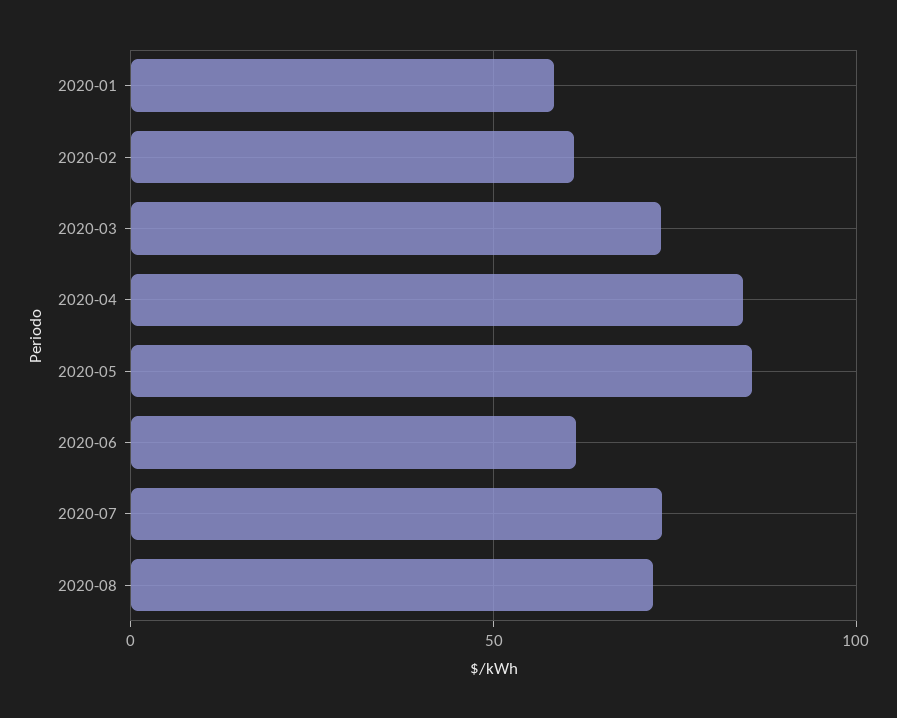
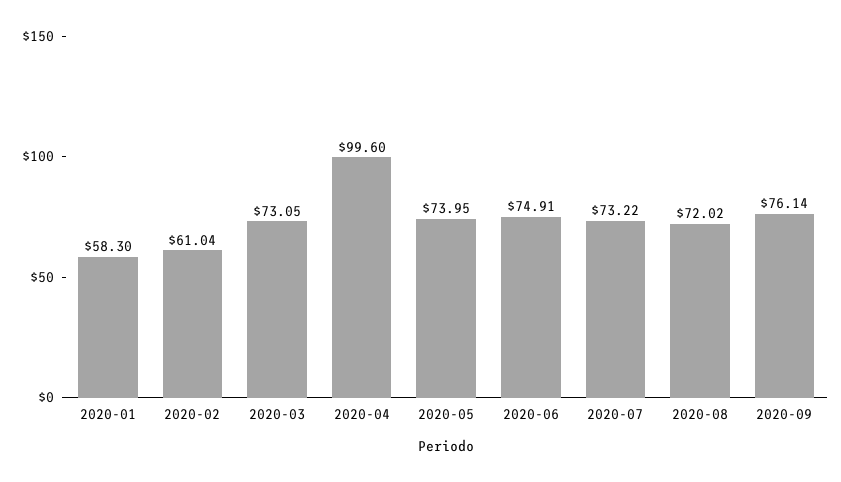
2020-04: 85 -> 99.6
2020-05: 85 -> 73.95
2020-06: 60 -> 74.91
2020-09: none -> 76.14

